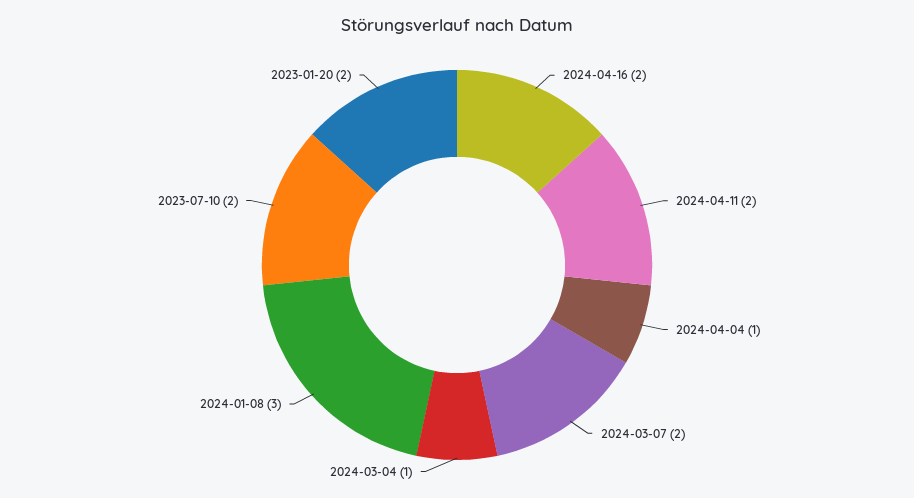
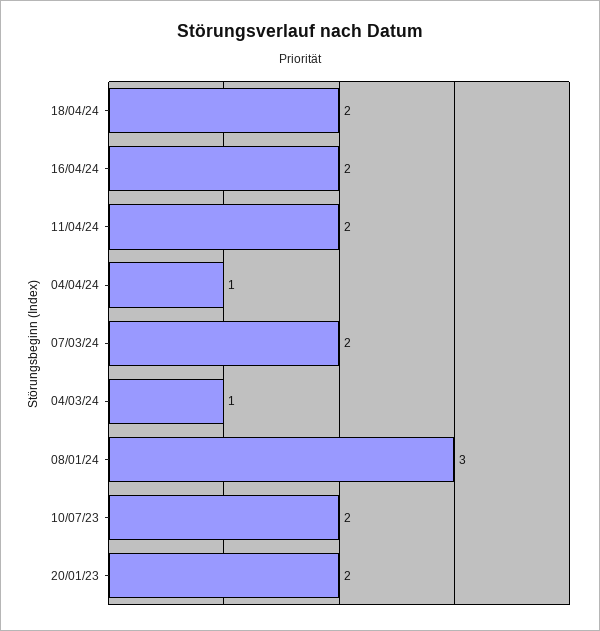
18/04/24: none -> 2

